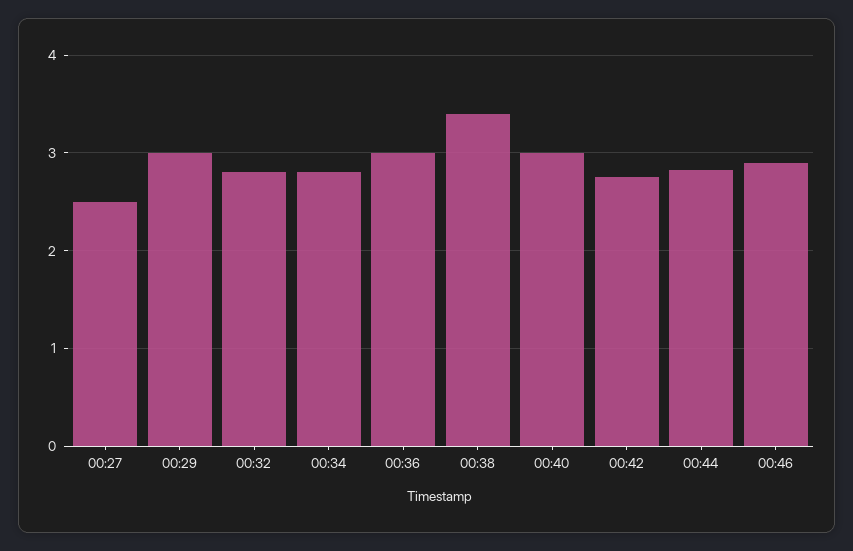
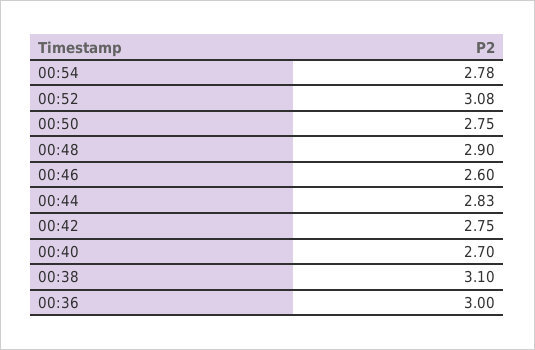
00:27: 2.5 -> none
00:29: 3 -> none
00:32: 2.8 -> none
00:34: 2.8 -> none
00:38: 3.4 -> 3.1
00:40: 3 -> 2.7
00:46: 2.9 -> 2.6
00:54: none -> 2.78
00:52: none -> 3.08
00:50: none -> 2.75
00:48: none -> 2.9

